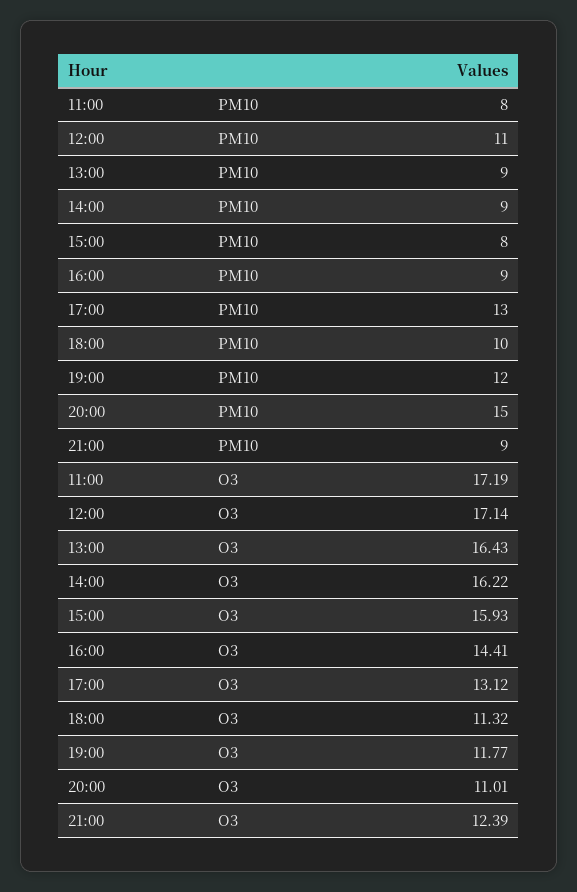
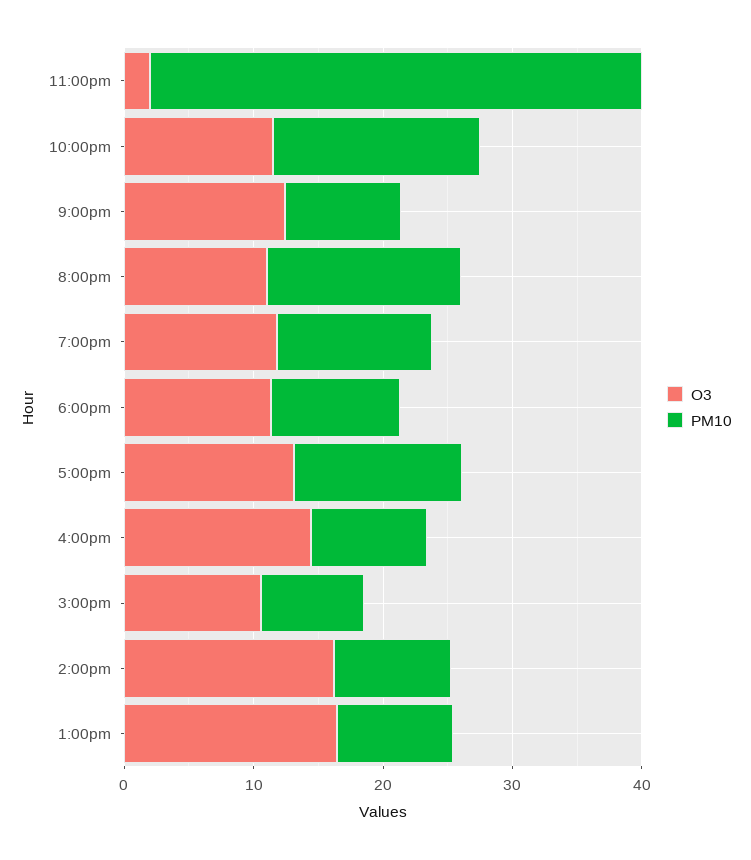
PM10, 11:00: 8 -> none
PM10, 12:00: 11 -> none
O3, 11:00: 17.19 -> none
O3, 12:00: 17.14 -> none
O3, 15:00: 15.93 -> 10
O3, 11:00pm: none -> 2
PM10, 11:00pm: none -> 38
O3, 10:00pm: none -> 12
PM10, 10:00pm: none -> 16

